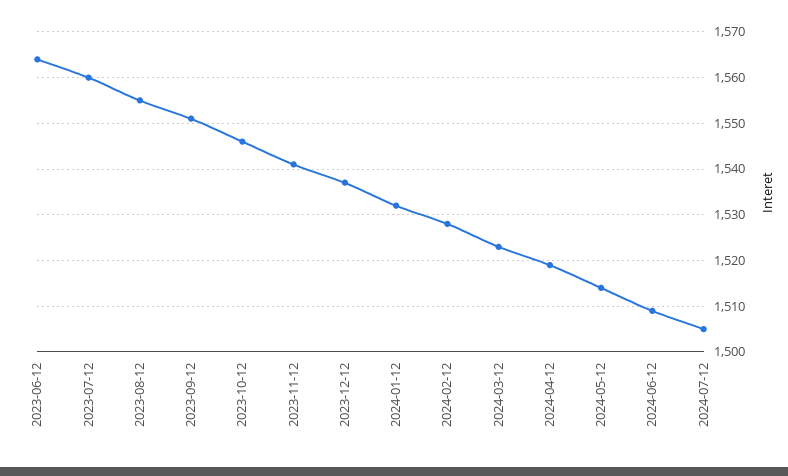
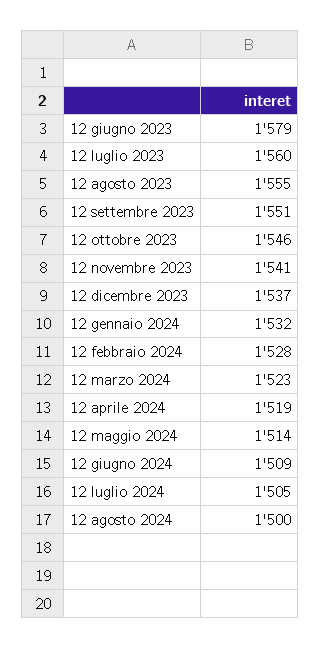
2023-06-12: 1565 -> 1579
12 agosto 2024: none -> 1500

